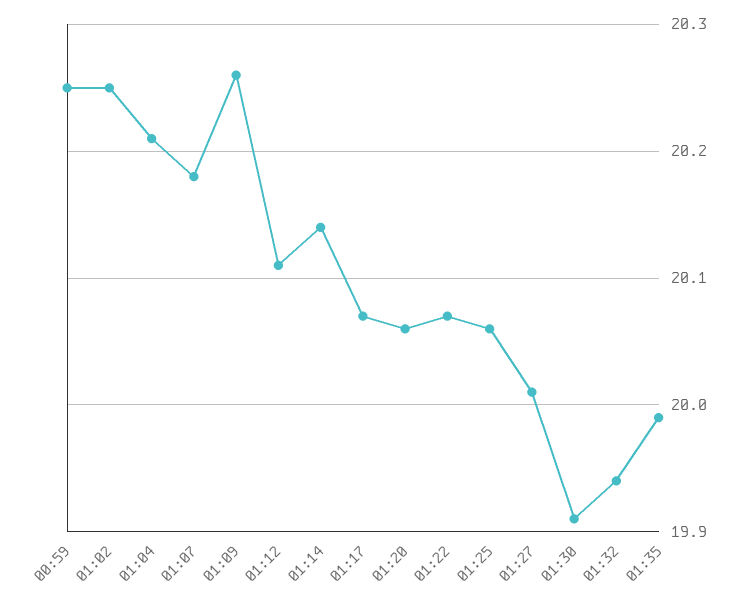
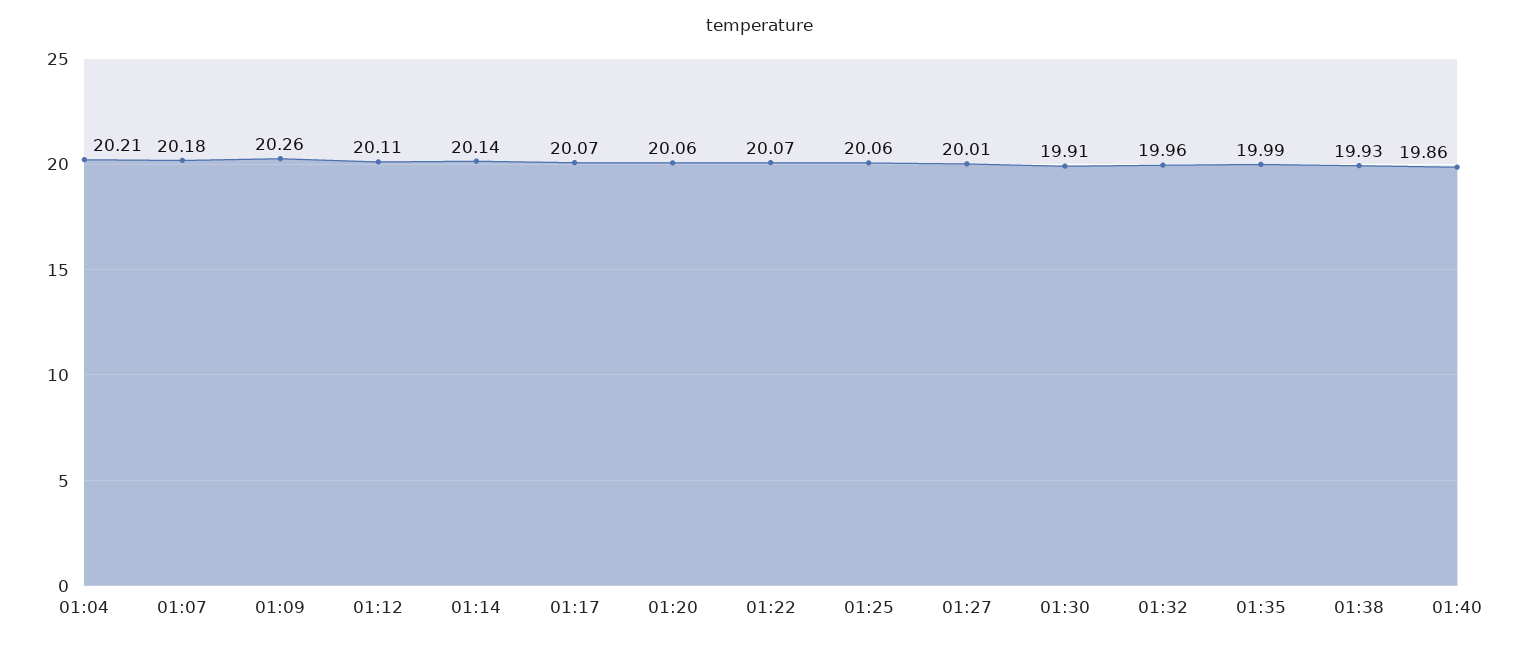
00:59: 20.25 -> none
01:02: 20.25 -> none
01:32: 19.94 -> 19.96
01:38: none -> 19.93
01:40: none -> 19.86

